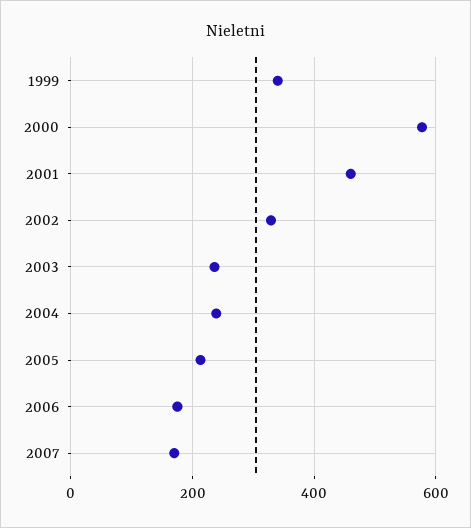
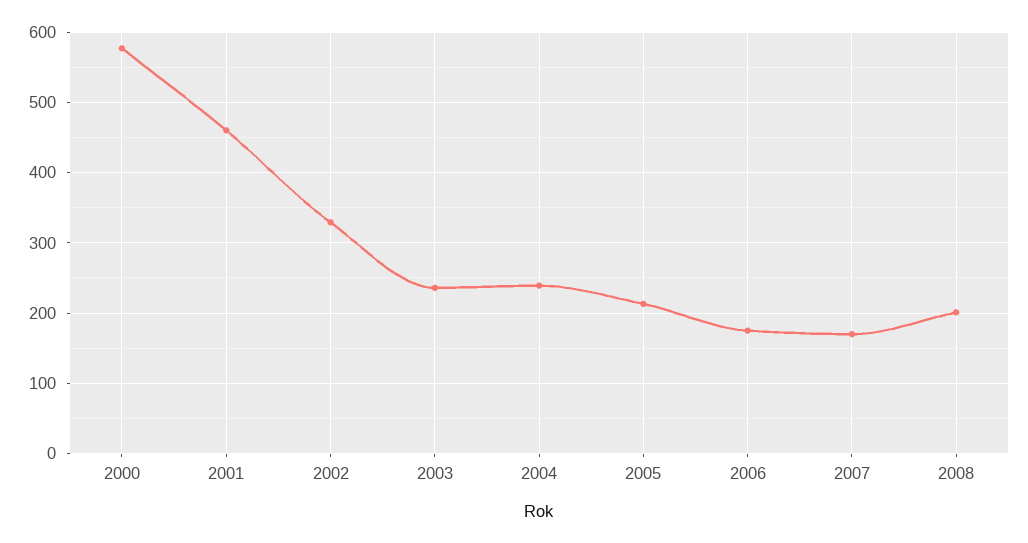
1999: 340 -> none
2008: none -> 200

